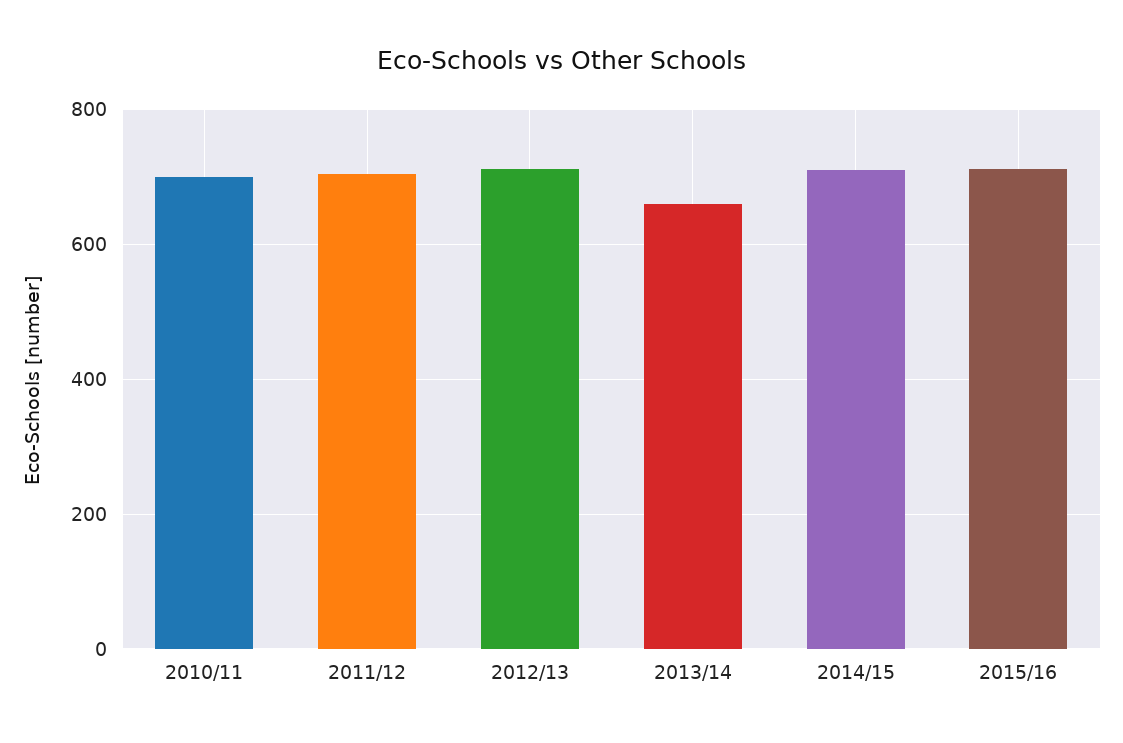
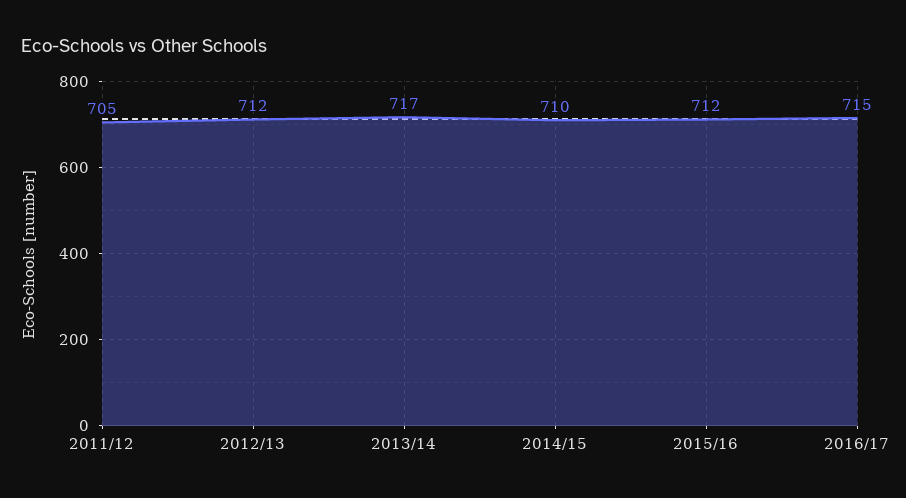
2010/11: 700 -> none
2013/14: 660 -> 717
2016/17: none -> 715

